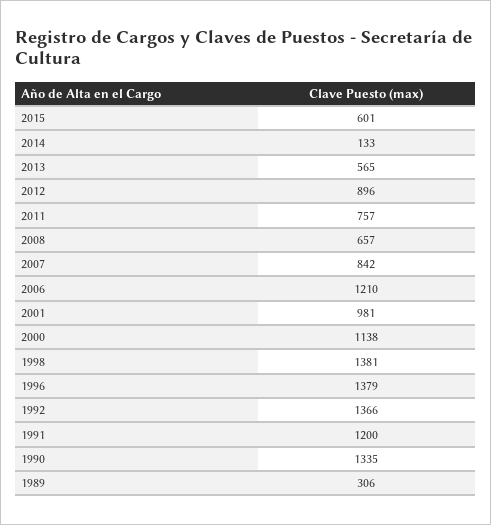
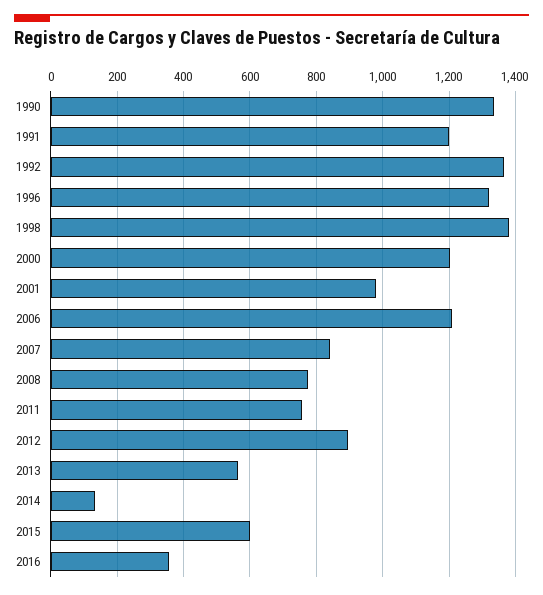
2008: 657 -> 780
2000: 1138 -> 1200
1996: 1379 -> 1320
1989: 306 -> none
2016: none -> 360

